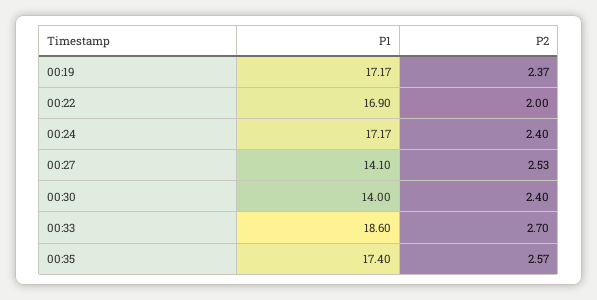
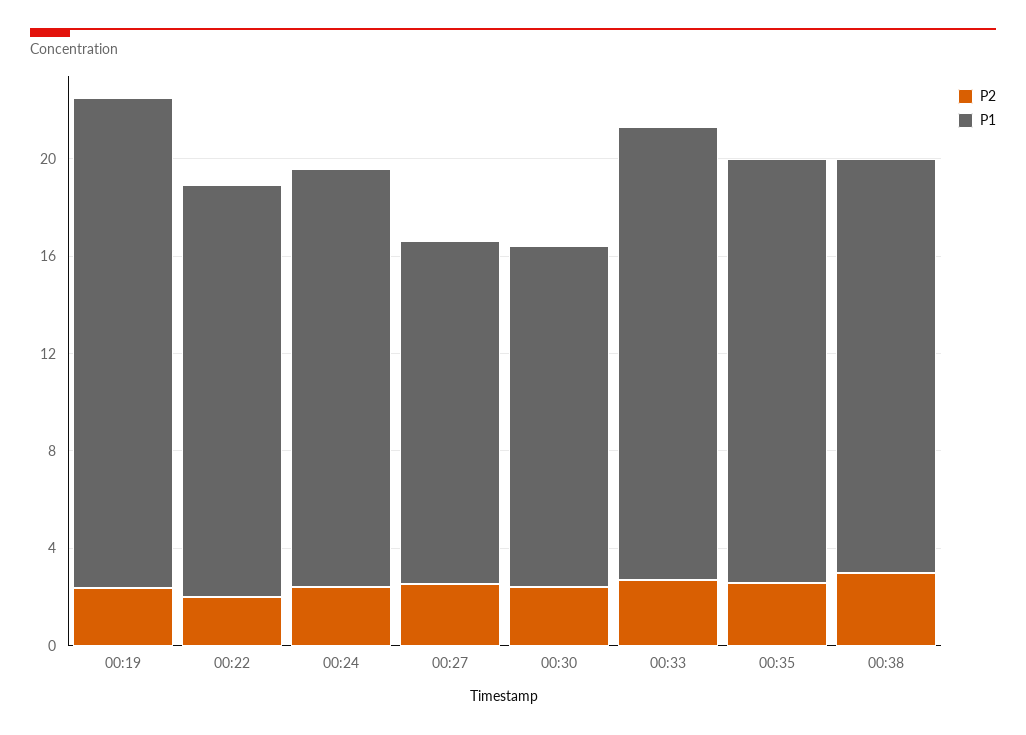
P1, 00:19: 17.17 -> 20
P2, 00:38: none -> 3
P1, 00:38: none -> 17

